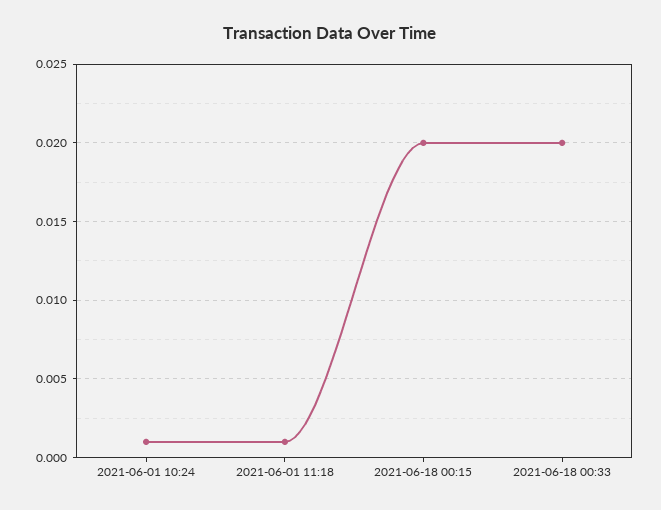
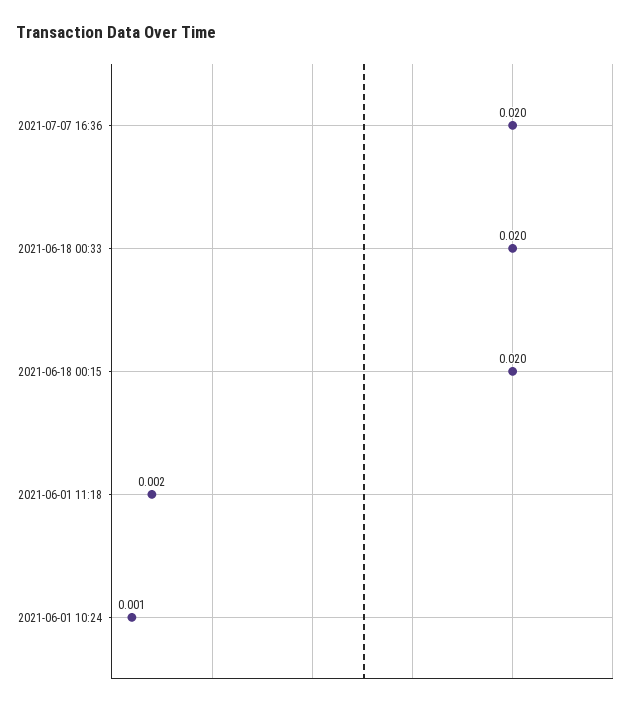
2021-06-01 11:18: 0.001 -> 0.002
2021-07-07 16:36: none -> 0.02

